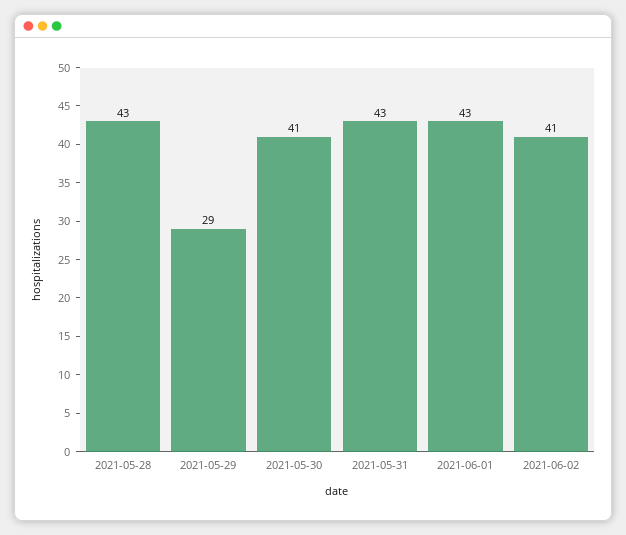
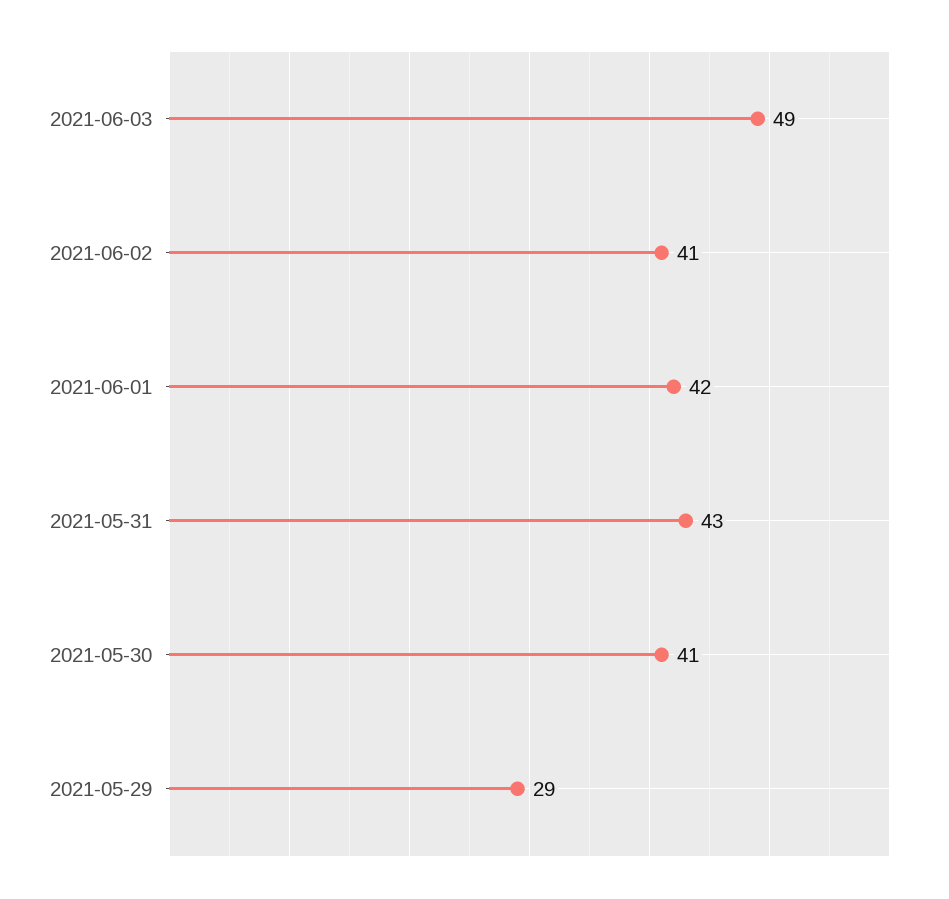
2021-05-28: 43 -> none
2021-06-01: 43 -> 42
2021-06-03: none -> 49

